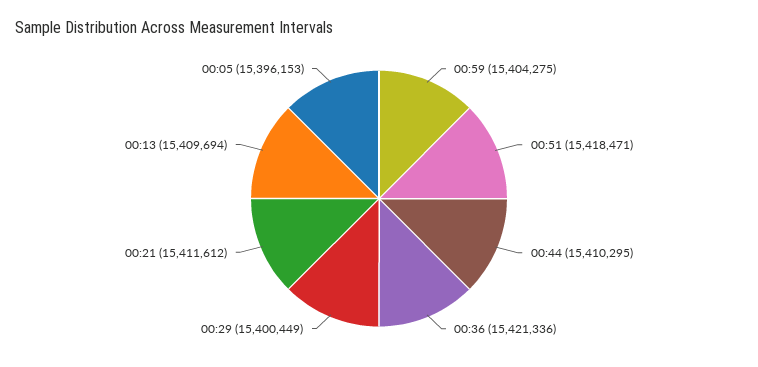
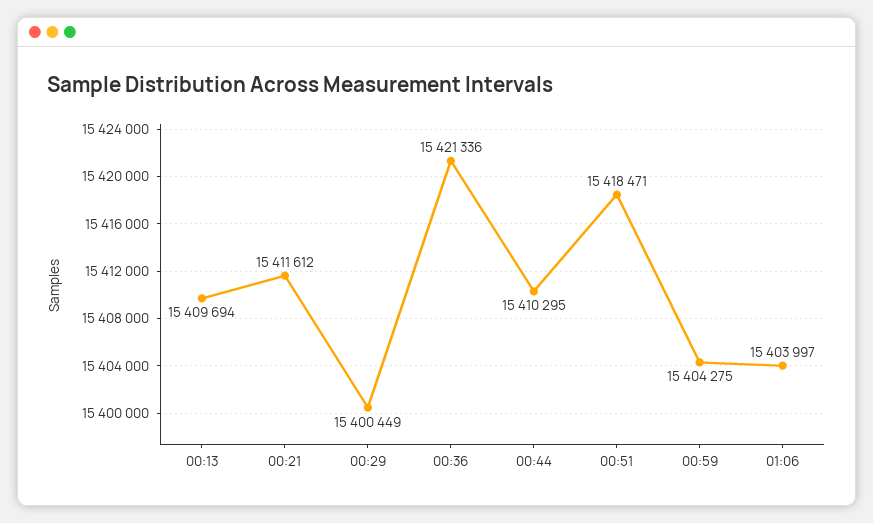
00:05: 15396153 -> none
01:06: none -> 15403997

